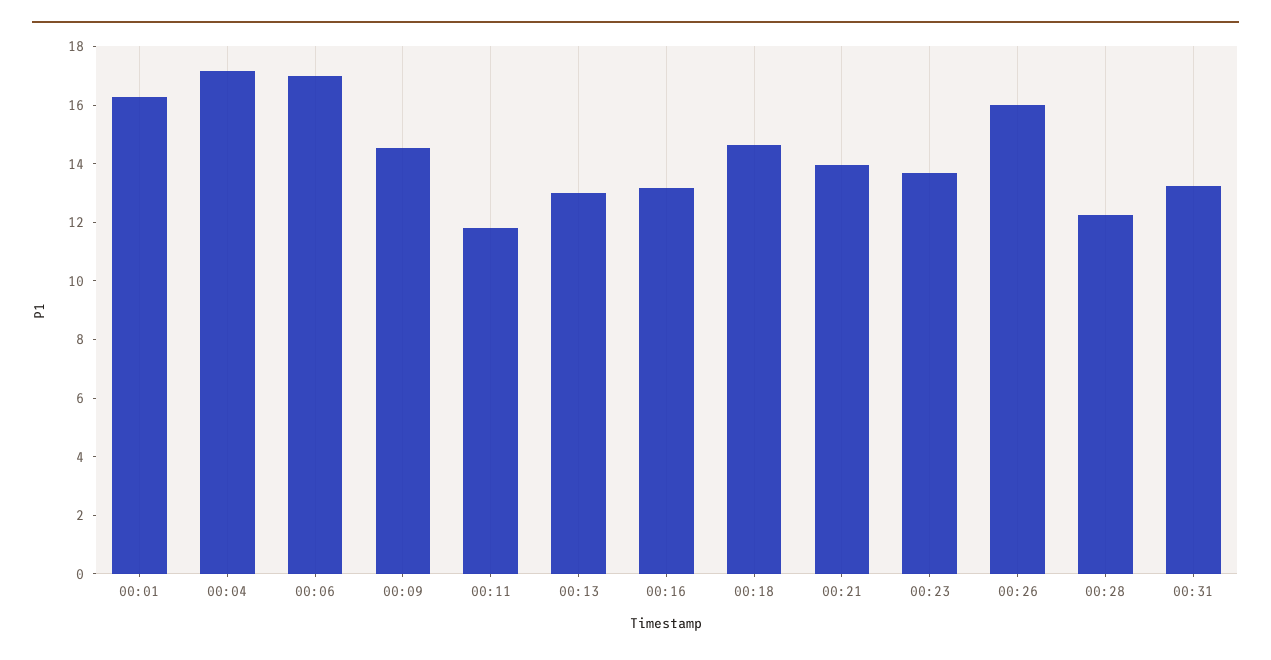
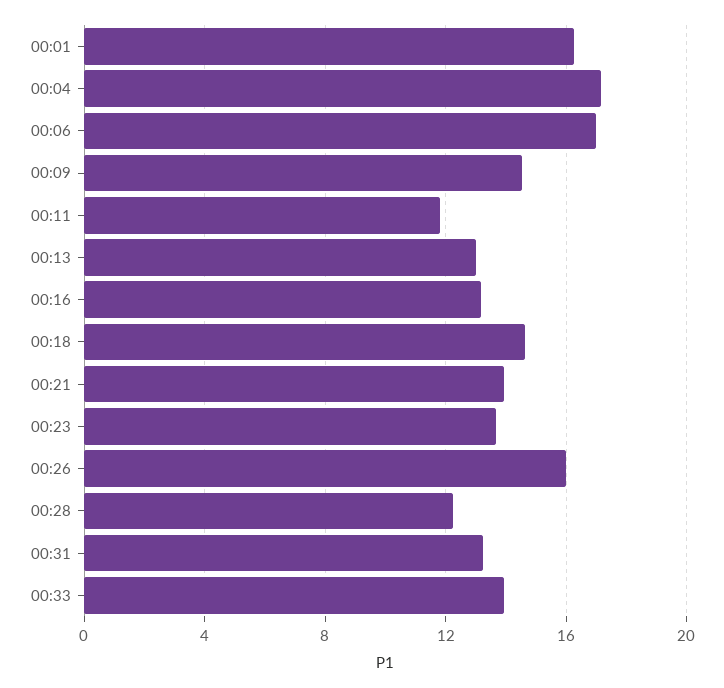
00:33: none -> 14

